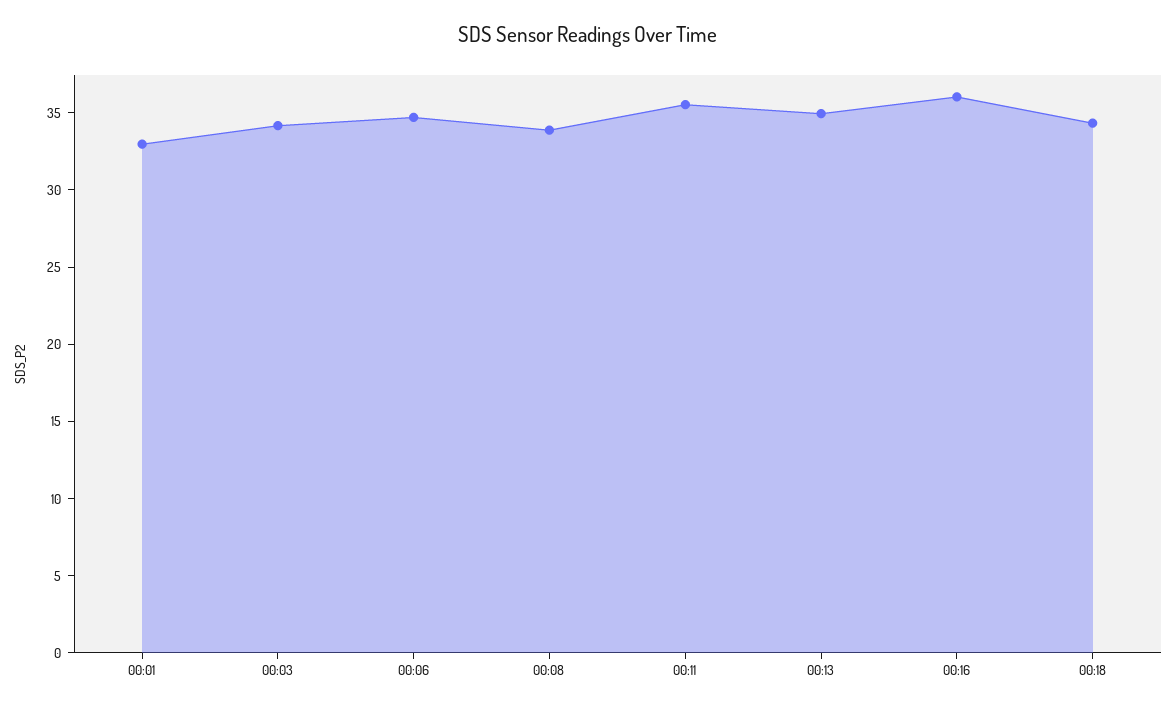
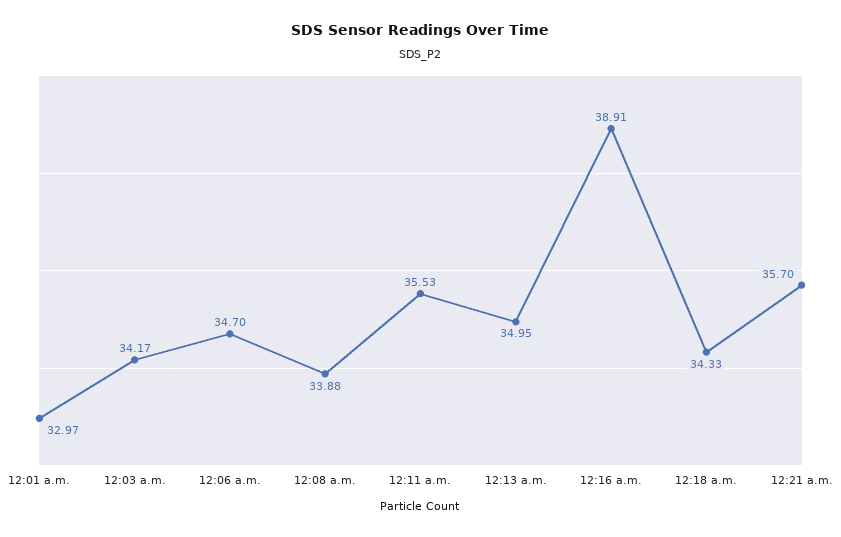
00:16: 36 -> 38.91
12:21 a.m.: none -> 35.7

